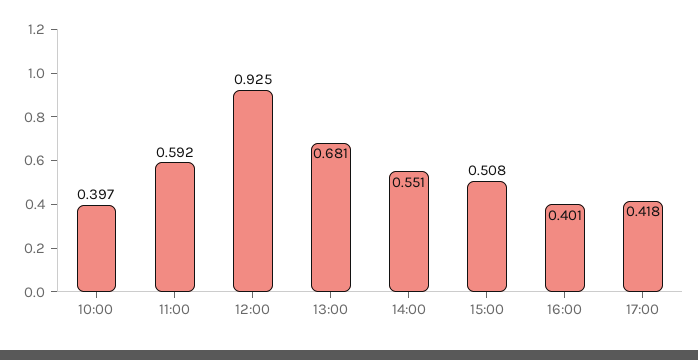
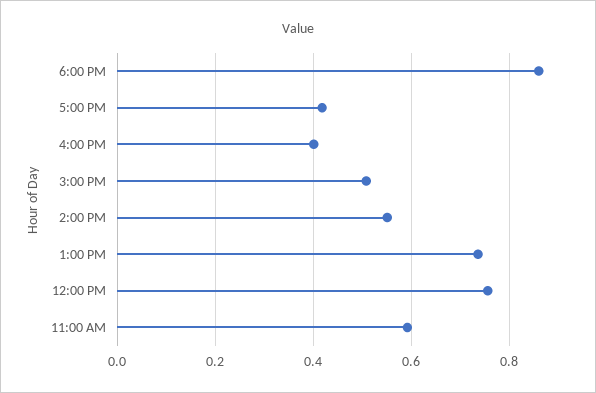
10:00: 0.397 -> none
12:00: 0.925 -> 0.76
13:00: 0.681 -> 0.74
6:00 PM: none -> 0.86

